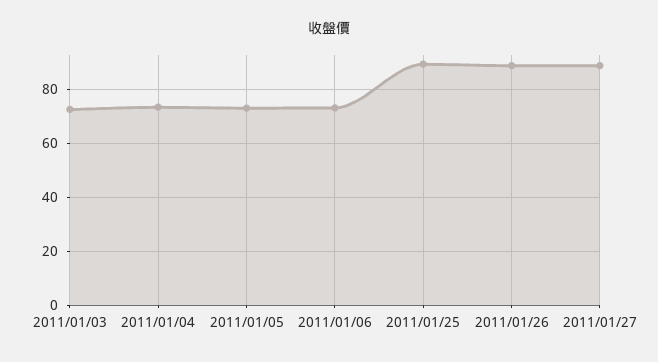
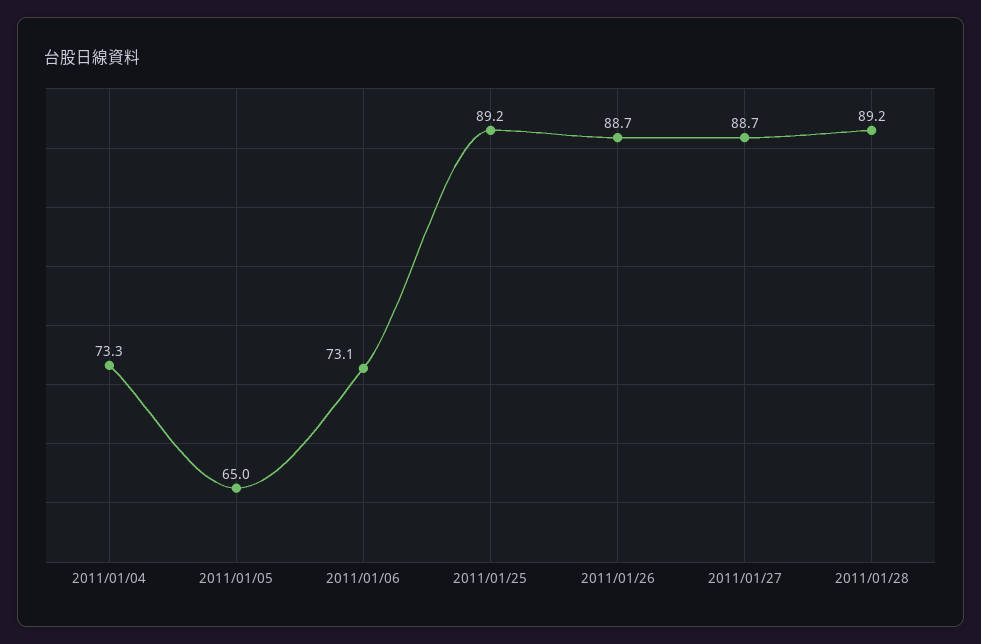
2011/01/03: 72.5 -> none
2011/01/05: 72.5 -> 65
2011/01/28: none -> 89.2

